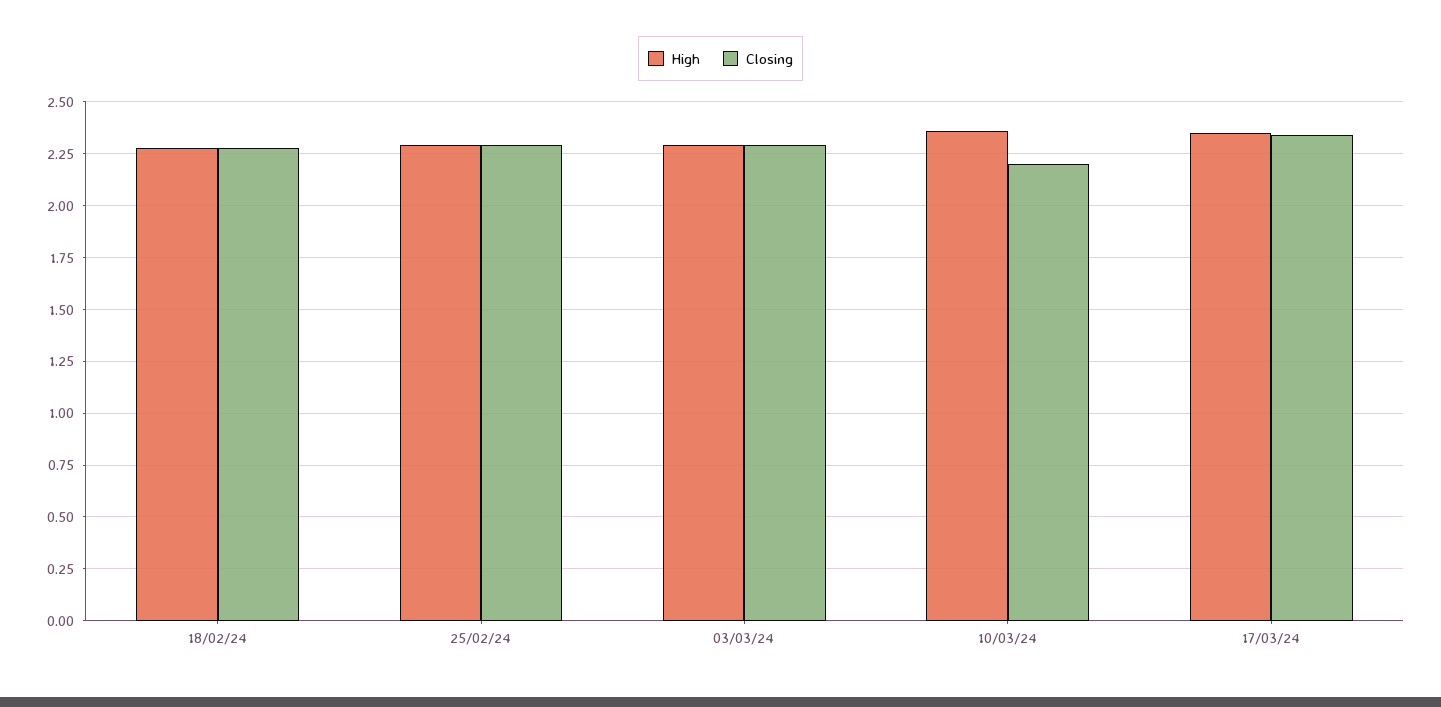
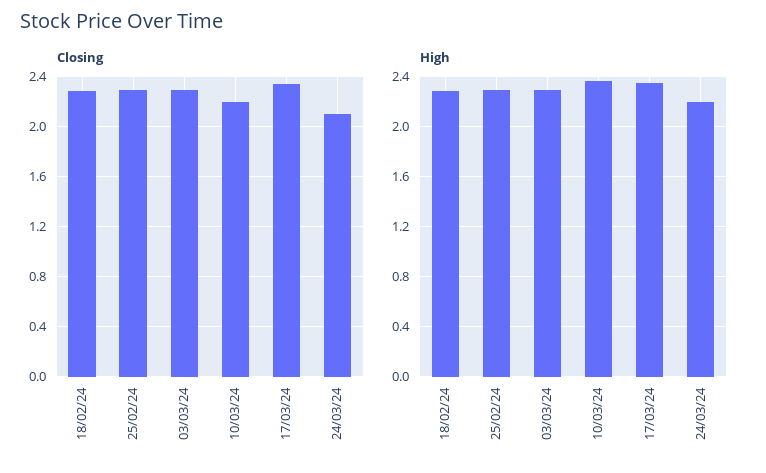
Closing, 24/03/24: none -> 2.1
High, 24/03/24: none -> 2.2

